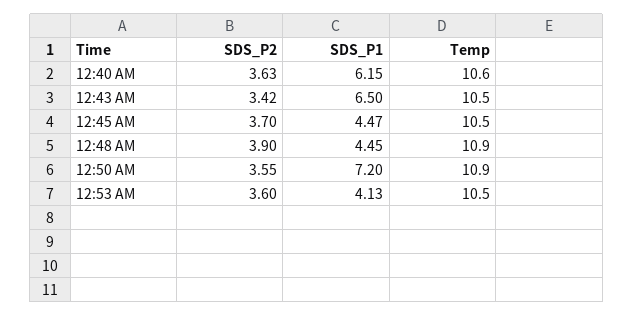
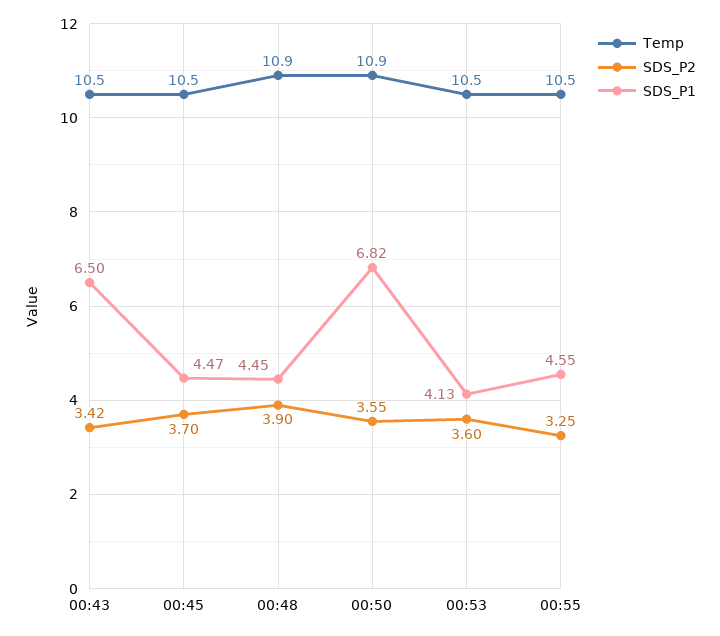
SDS_P2, 12:40 AM: 3.63 -> none
SDS_P1, 12:40 AM: 6.15 -> none
Temp, 12:40 AM: 10.6 -> none
SDS_P1, 12:50 AM: 7.2 -> 6.82
Temp, 00:55: none -> 10.5
SDS_P2, 00:55: none -> 3.25
SDS_P1, 00:55: none -> 4.55

